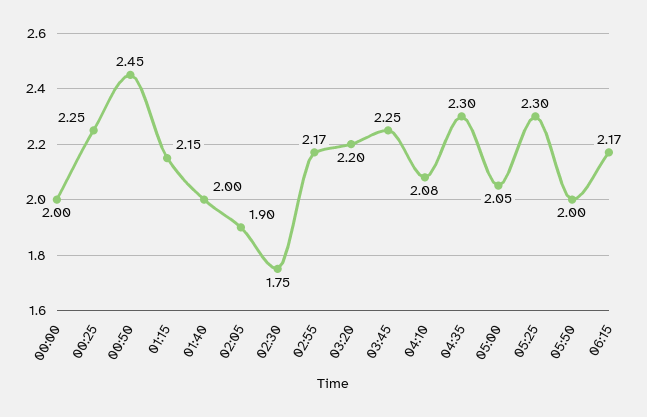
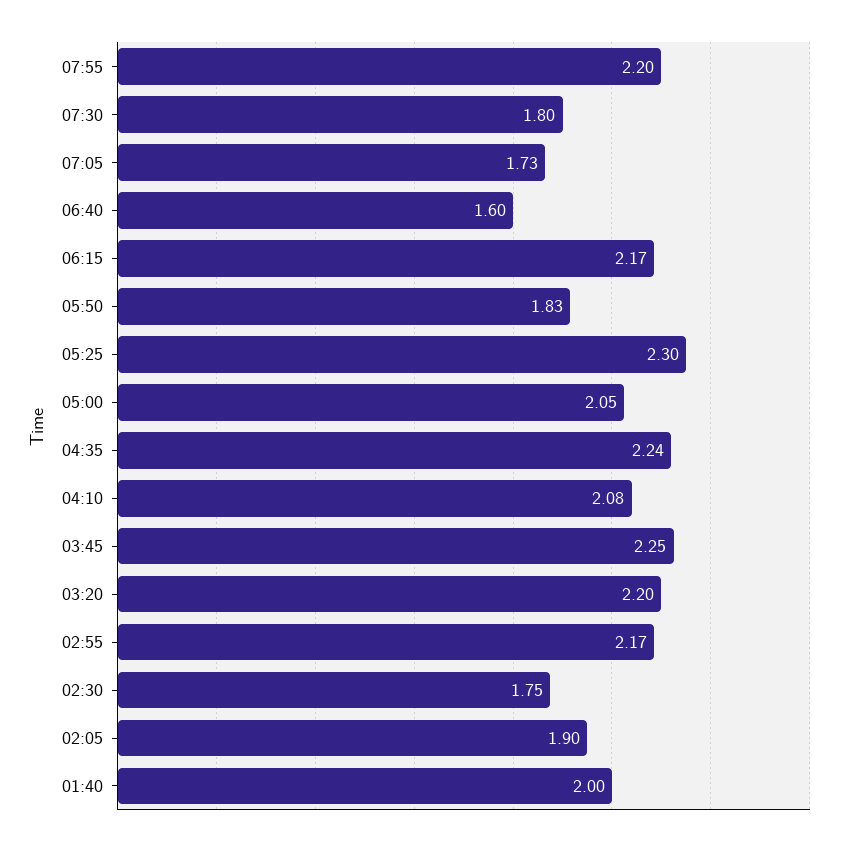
00:00: 2 -> none
00:25: 2.25 -> none
00:50: 2.45 -> none
01:15: 2.15 -> none
04:35: 2.3 -> 2.24
05:50: 2 -> 1.83
07:55: none -> 2.2
07:30: none -> 1.8
07:05: none -> 1.73
06:40: none -> 1.6

